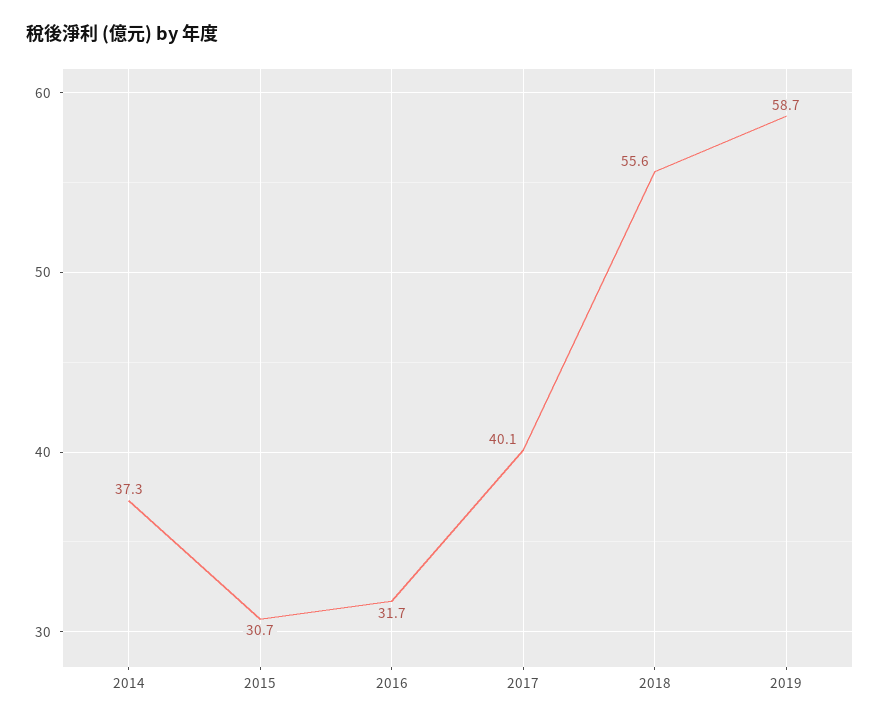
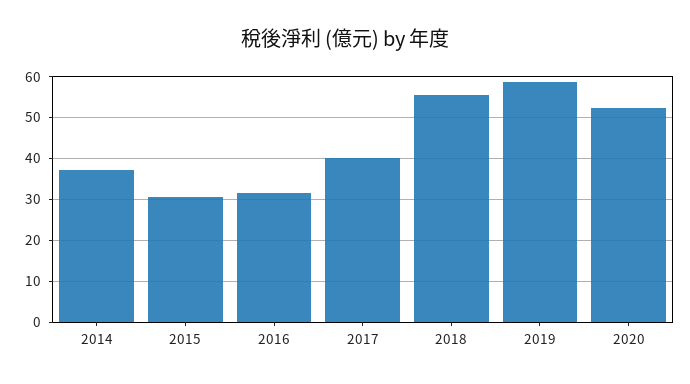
2020: none -> 52

